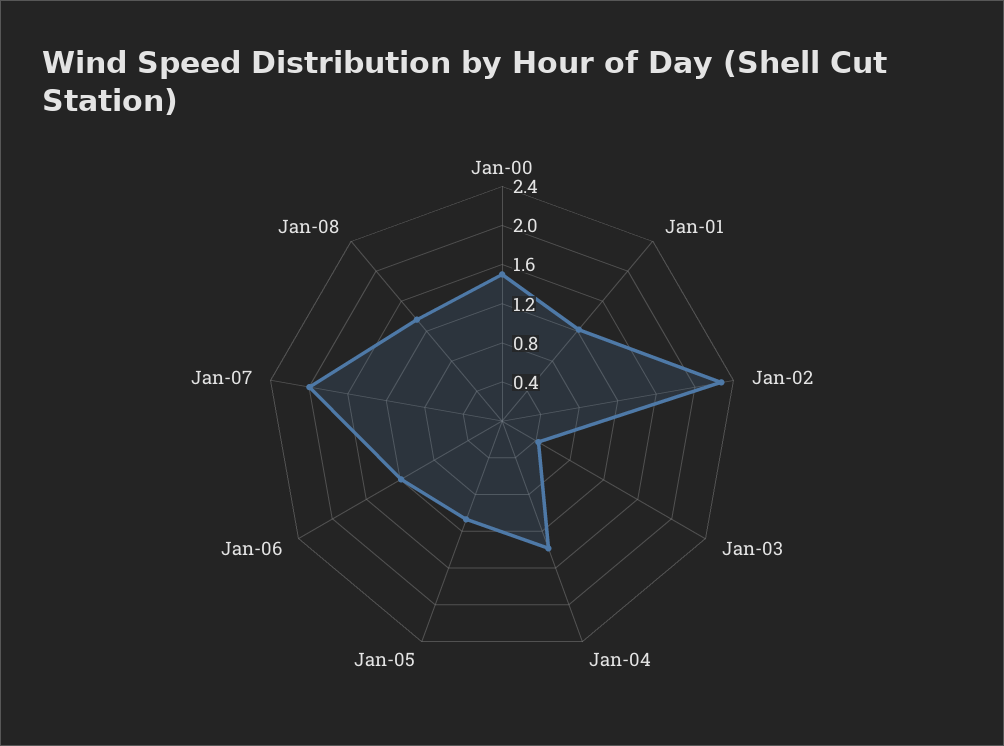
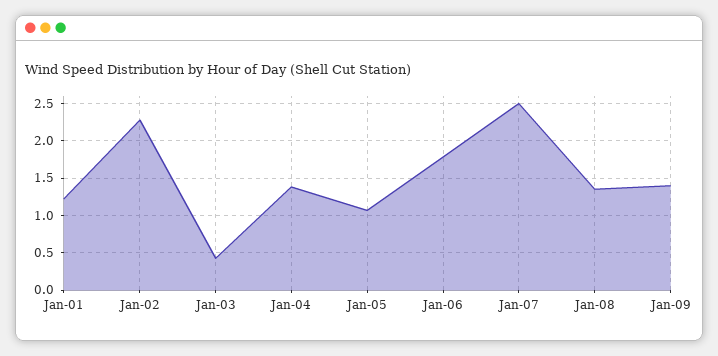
Jan-00: 1.5 -> none
Jan-06: 1.2 -> 1.8
Jan-07: 2 -> 2.5
Jan-09: none -> 1.4

